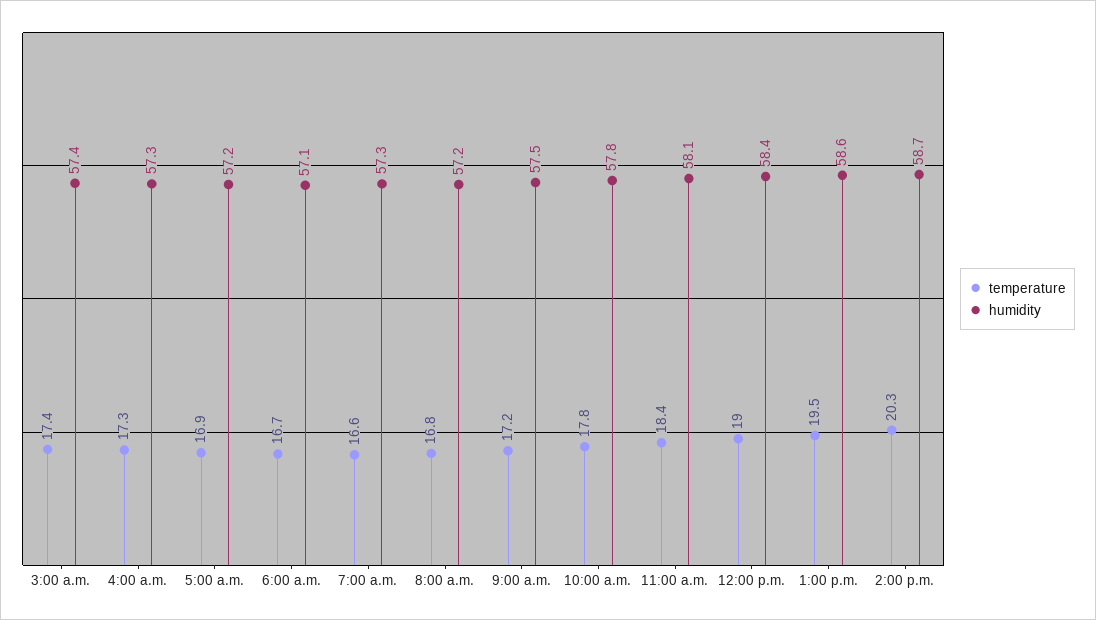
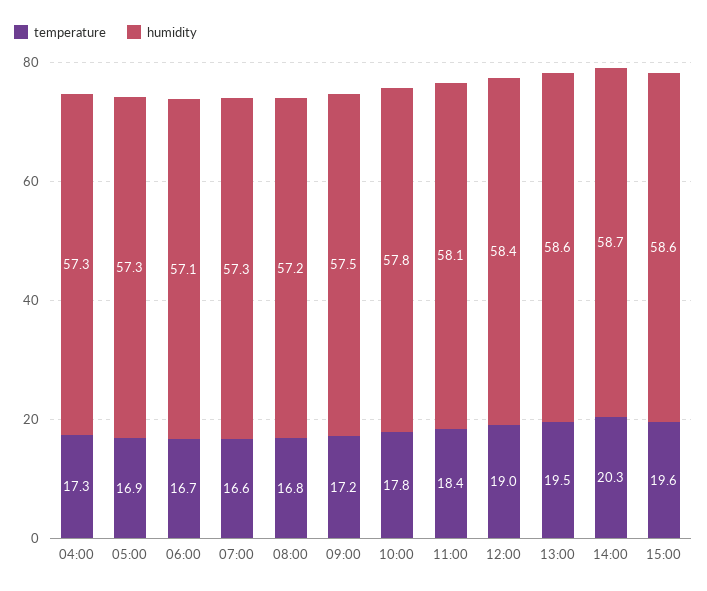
temperature, 3:00 a.m.: 17.4 -> none
humidity, 3:00 a.m.: 57.4 -> none
humidity, 5:00 a.m.: 57.2 -> 57.3
temperature, 15:00: none -> 19.6
humidity, 15:00: none -> 58.6

